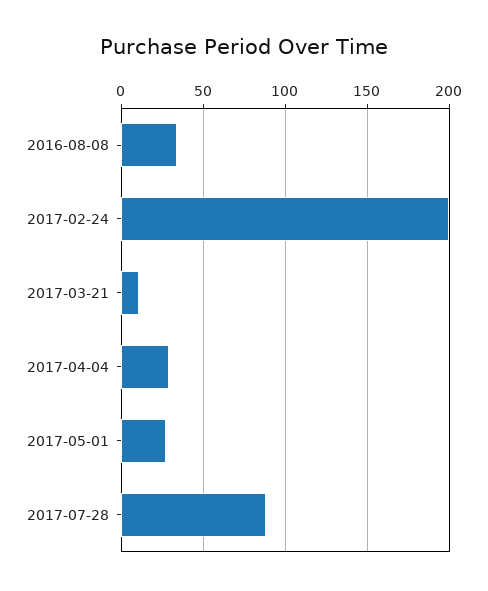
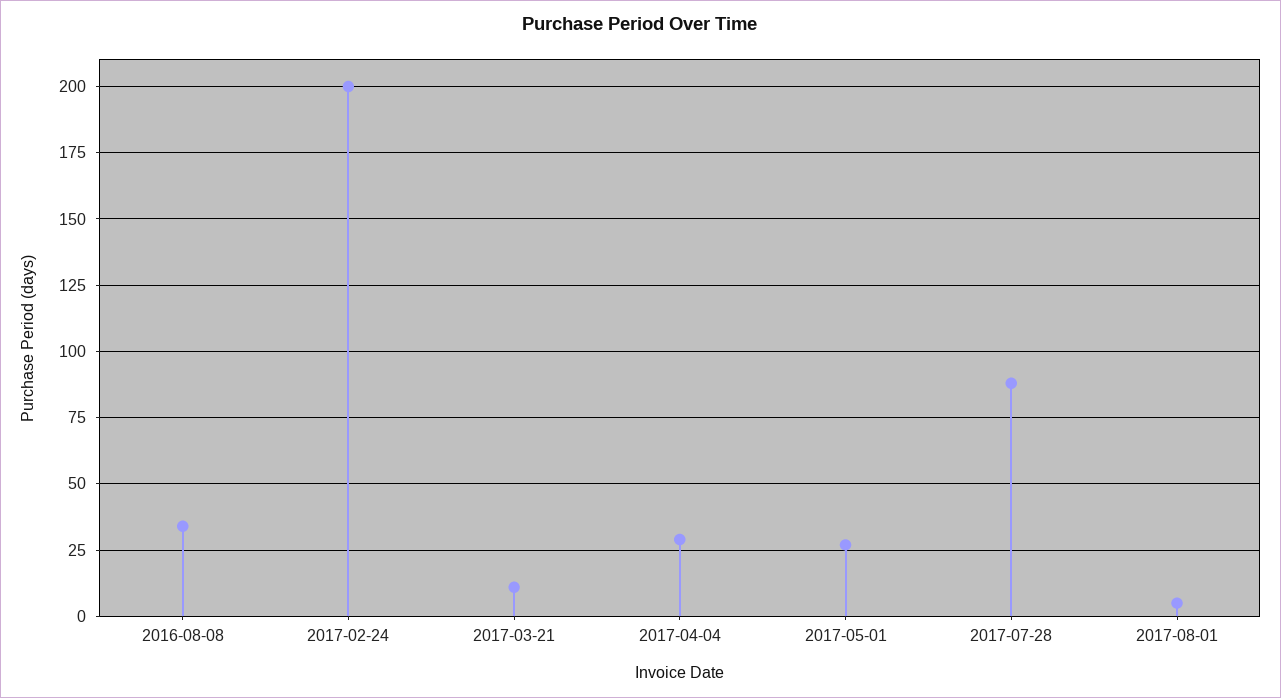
2017-08-01: none -> 5

